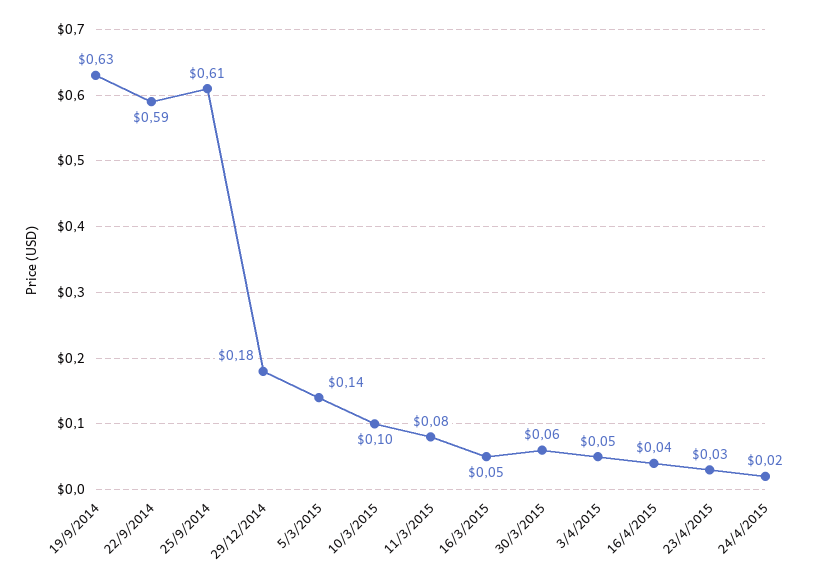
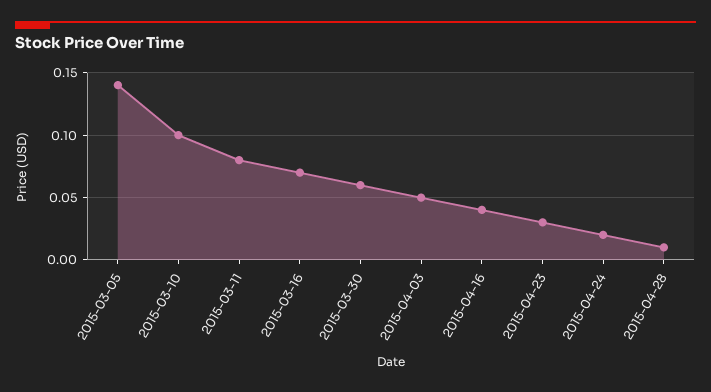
19/9/2014: 0.63 -> none
22/9/2014: 0.59 -> none
25/9/2014: 0.61 -> none
29/12/2014: 0.18 -> none
16/3/2015: 0.05 -> 0.07
2015-04-28: none -> 0.01

